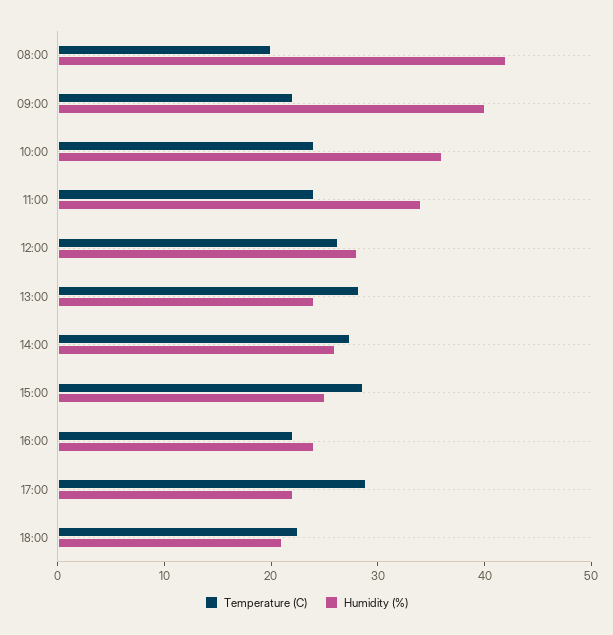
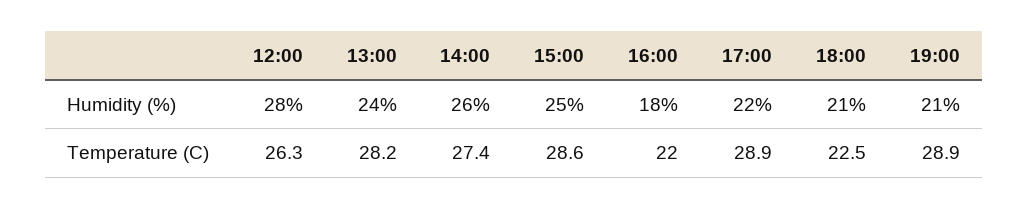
Temperature (C), 08:00: 20 -> none
Humidity (%), 08:00: 42 -> none
Temperature (C), 09:00: 22 -> none
Humidity (%), 09:00: 40 -> none
Temperature (C), 10:00: 24 -> none
Humidity (%), 10:00: 36 -> none
Temperature (C), 11:00: 24 -> none
Humidity (%), 11:00: 34 -> none
Humidity (%), 16:00: 24 -> 18
Humidity (%), 19:00: none -> 21
Temperature (C), 19:00: none -> 28.9

